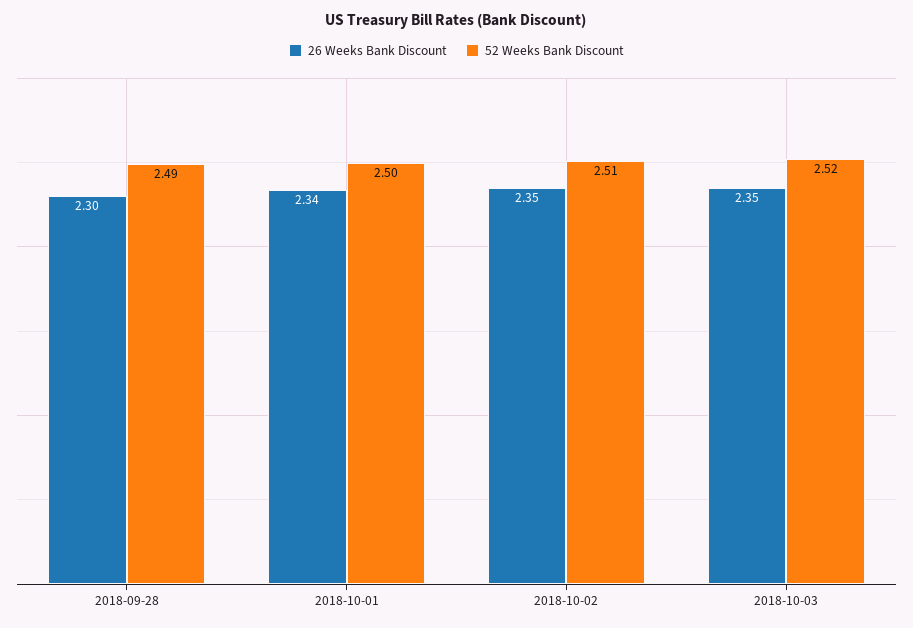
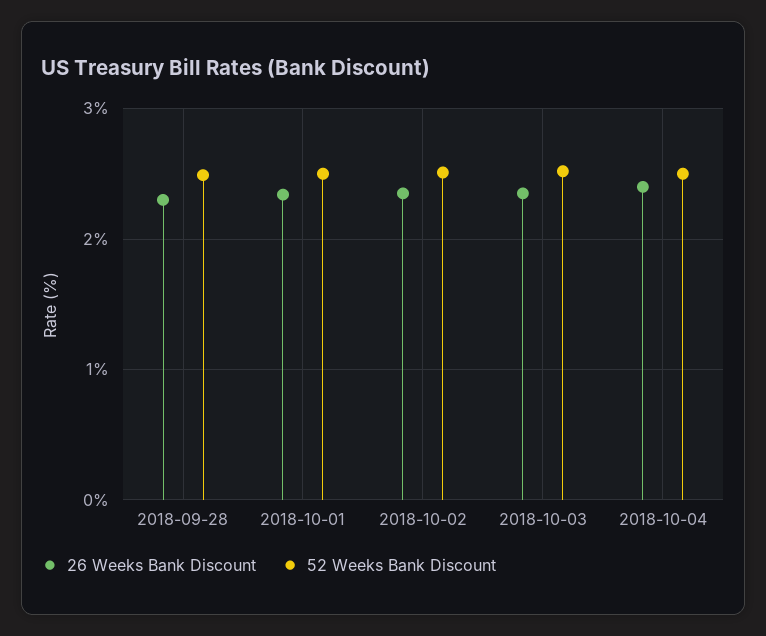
26 Weeks Bank Discount, 2018-10-04: none -> 2.4
52 Weeks Bank Discount, 2018-10-04: none -> 2.5

